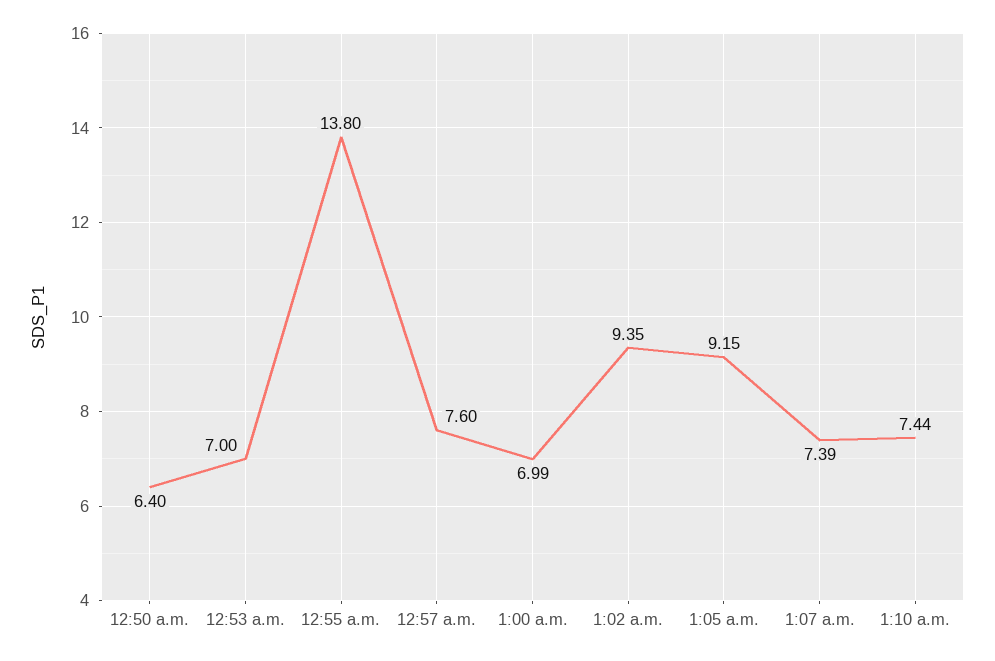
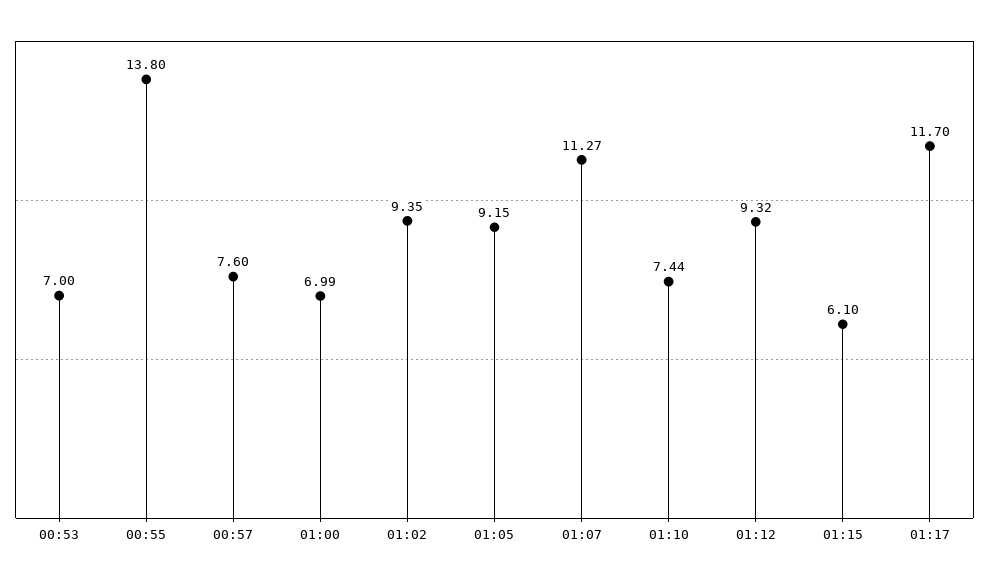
12:50 a.m.: 6.4 -> none
1:07 a.m.: 7.39 -> 11.27
01:12: none -> 9.32
01:15: none -> 6.1
01:17: none -> 11.7

